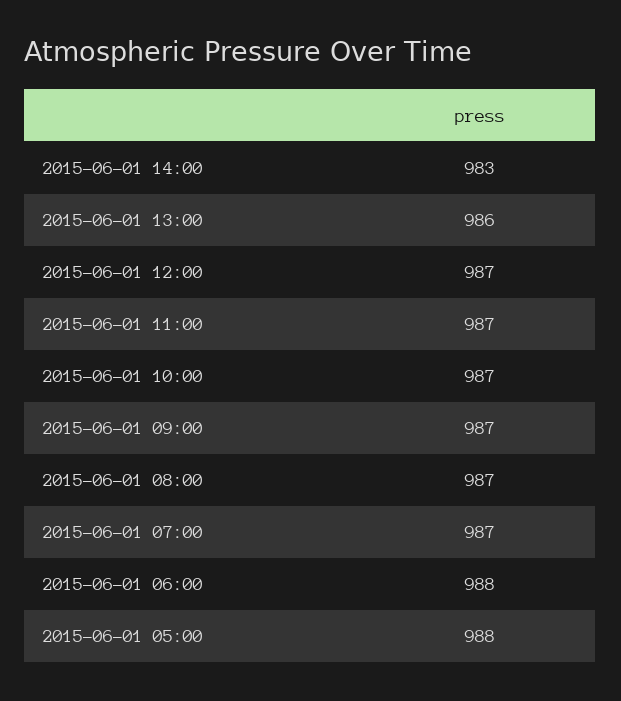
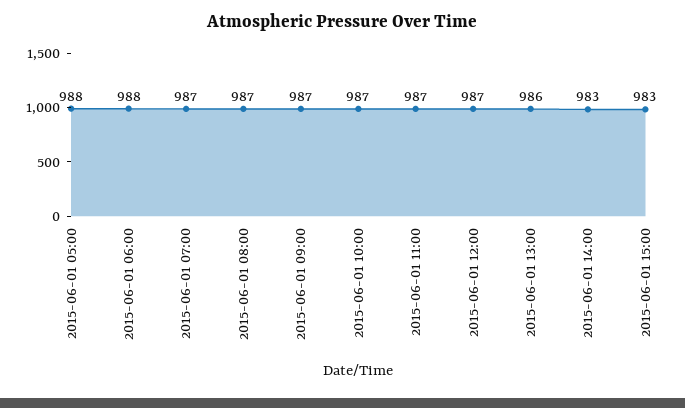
2015-06-01 15:00: none -> 983

